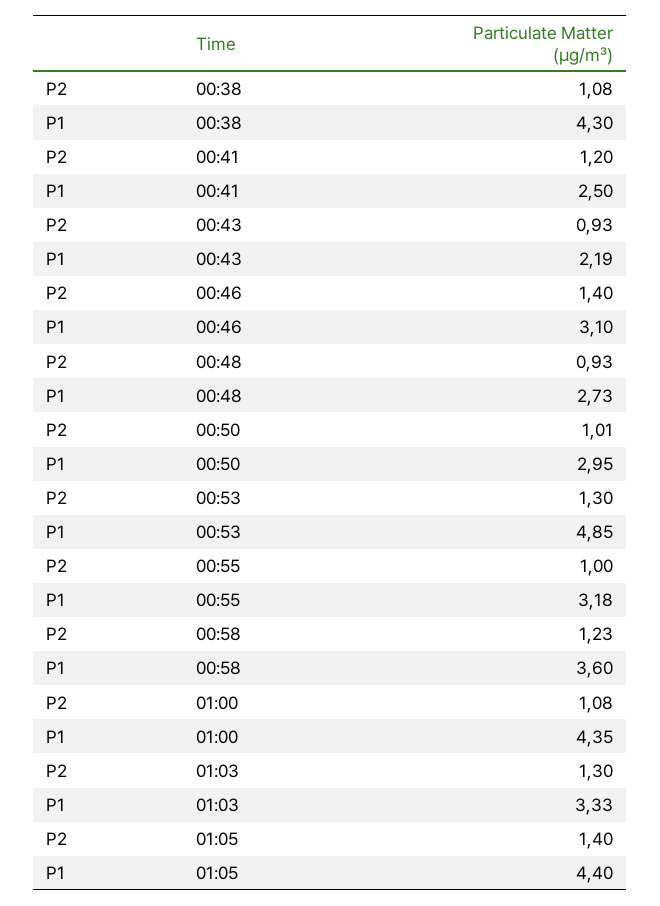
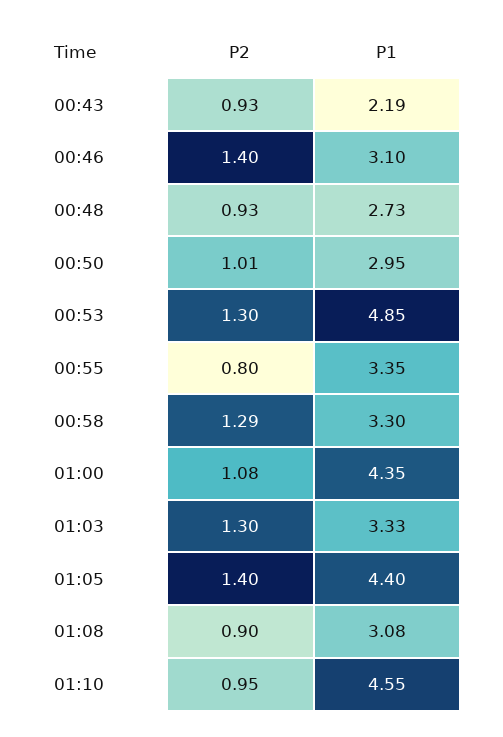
P2, 00:38: 1.08 -> none
P1, 00:38: 4.3 -> none
P2, 00:41: 1.2 -> none
P1, 00:41: 2.5 -> none
P2, 00:55: 1 -> 0.8
P1, 00:55: 3.18 -> 3.35
P2, 00:58: 1.23 -> 1.29
P1, 00:58: 3.6 -> 3.3
P2, 01:08: none -> 0.9
P1, 01:08: none -> 3.08
P2, 01:10: none -> 0.95
P1, 01:10: none -> 4.55

